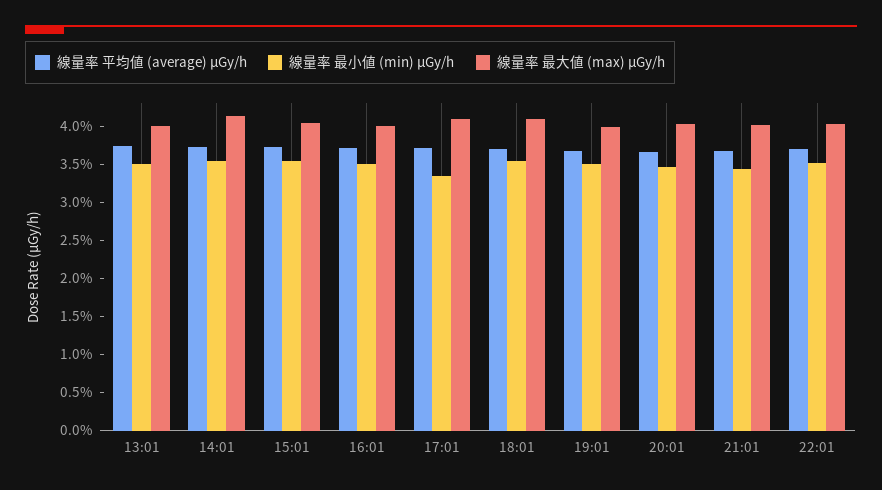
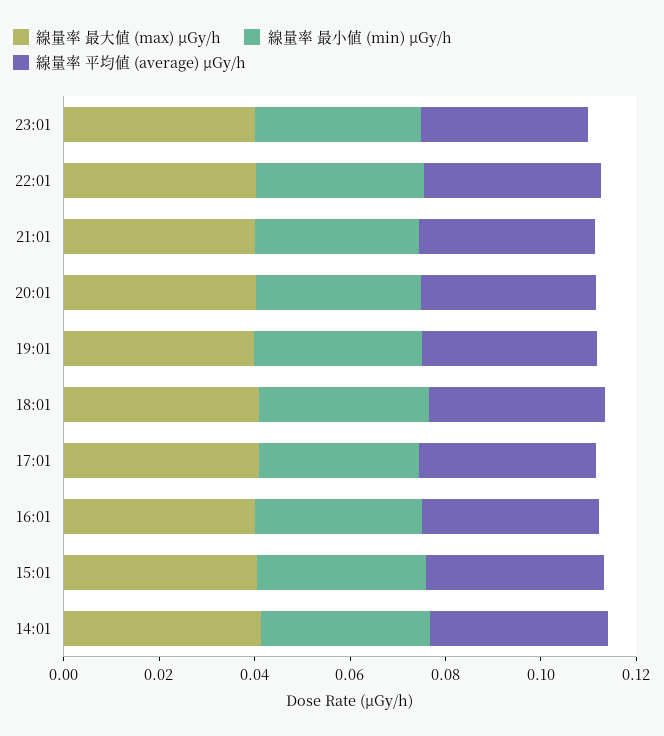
線量率 平均値 (average) μGy/h, 13:01: 0.0375 -> none
線量率 最小値 (min) μGy/h, 13:01: 0.035 -> none
線量率 最大値 (max) μGy/h, 13:01: 0.04 -> none
線量率 最大値 (max) μGy/h, 23:01: none -> 0.04
線量率 最小値 (min) μGy/h, 23:01: none -> 0.035
線量率 平均値 (average) μGy/h, 23:01: none -> 0.035

